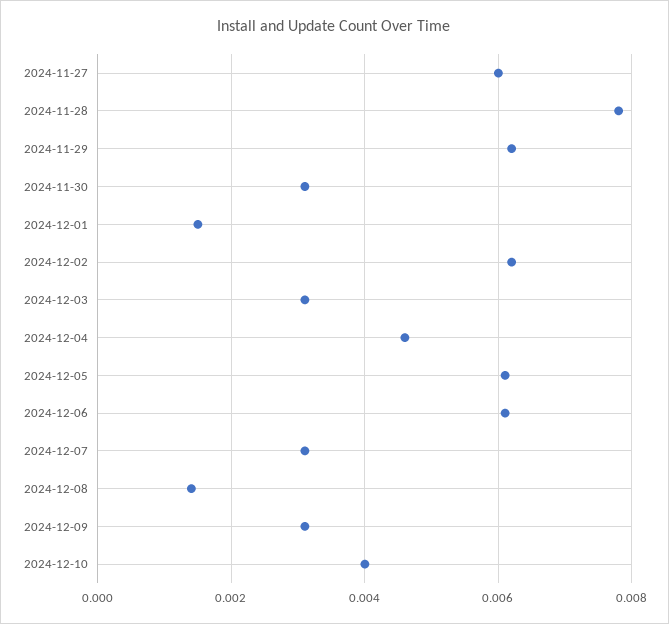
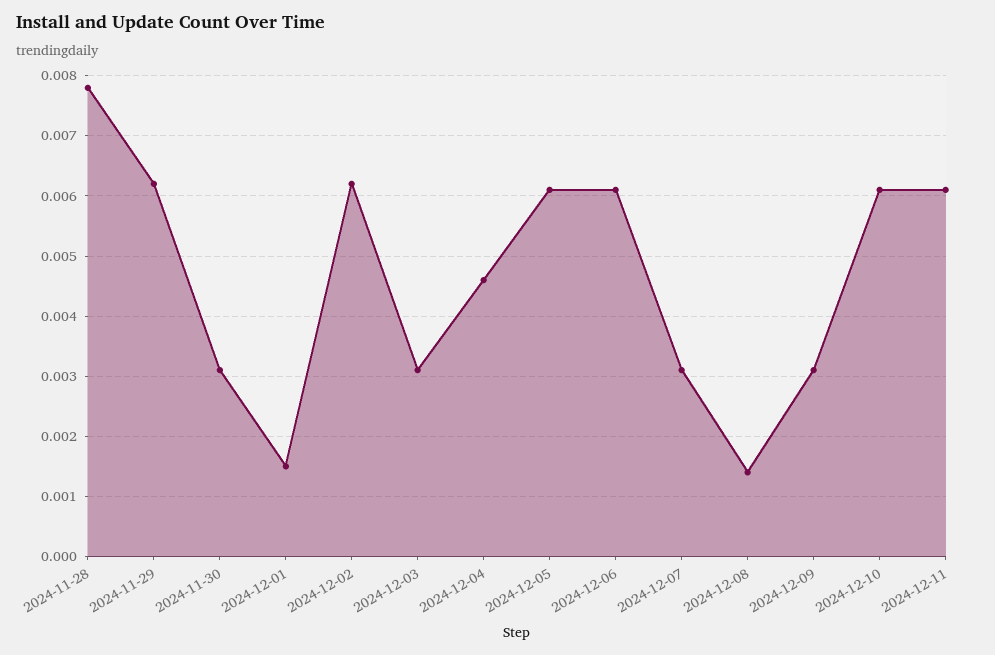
2024-11-27: 0.006 -> none
2024-12-10: 0.004 -> 0.0061
2024-12-11: none -> 0.0061

